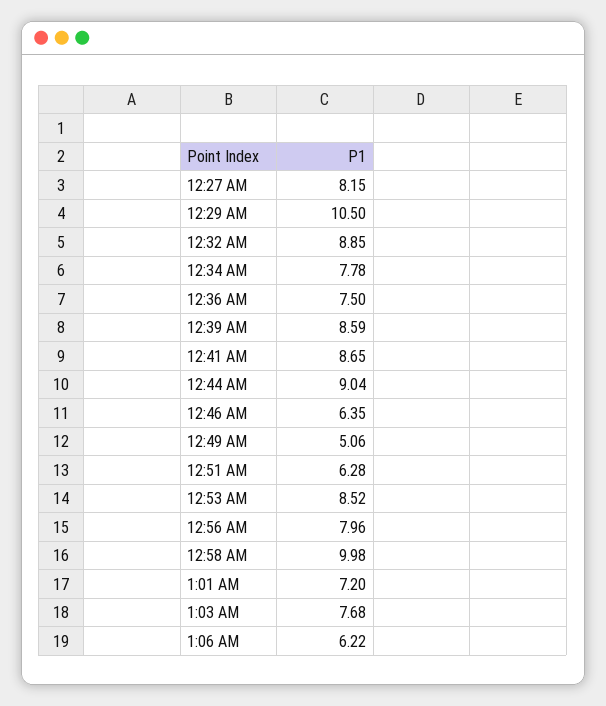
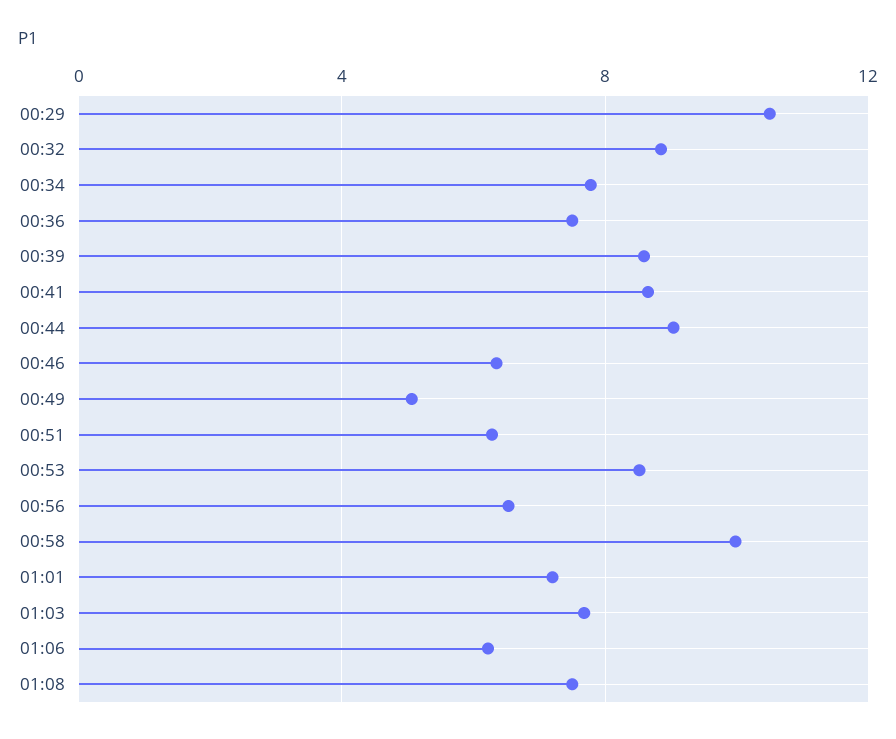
12:27 AM: 8.15 -> none
12:56 AM: 7.96 -> 6.5
01:08: none -> 7.5

